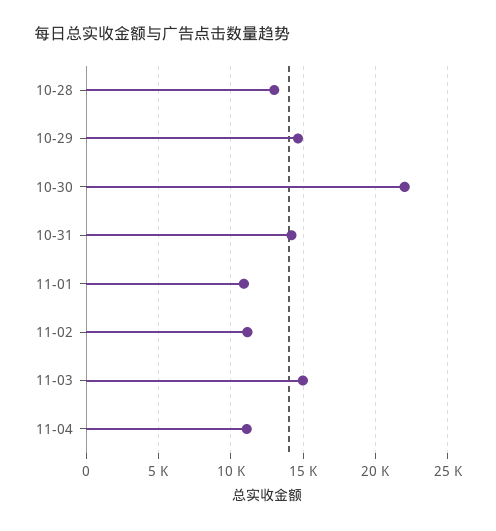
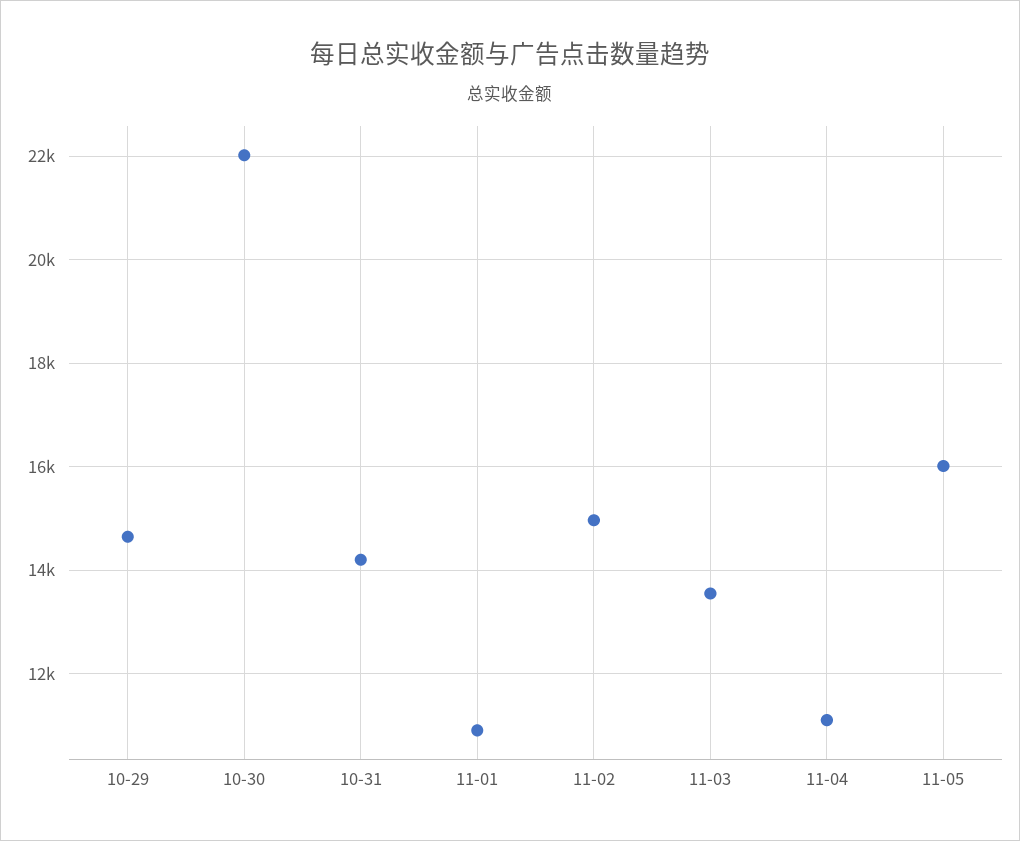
10-28: 13000 -> none
11-02: 11000 -> 15000
11-03: 15000 -> 13600
11-05: none -> 16000

